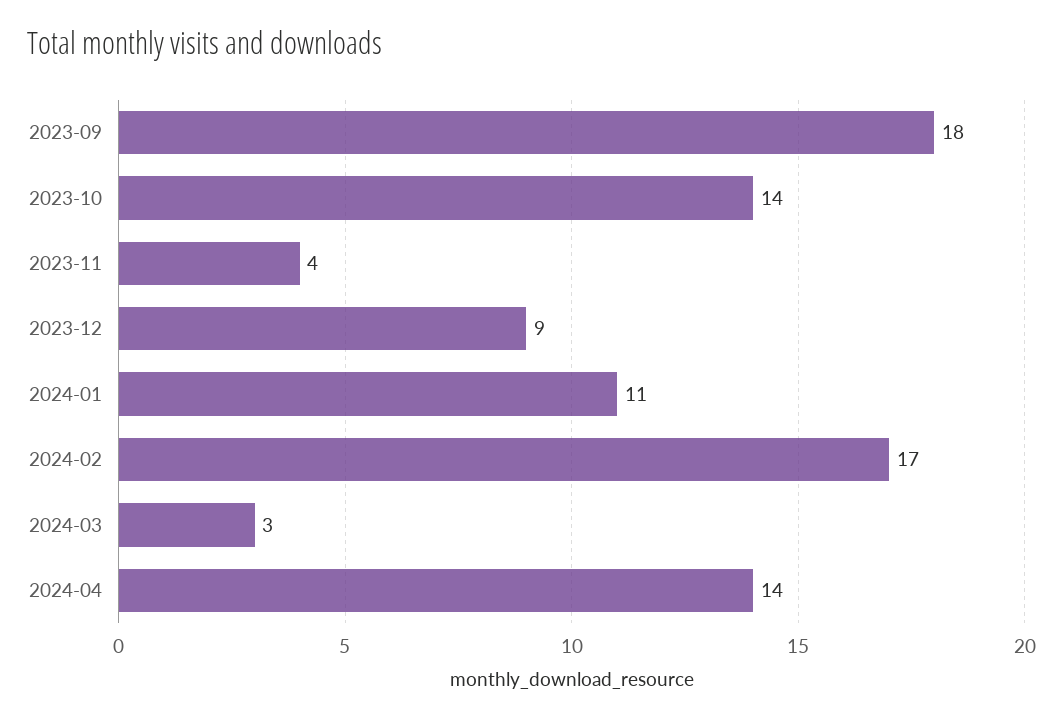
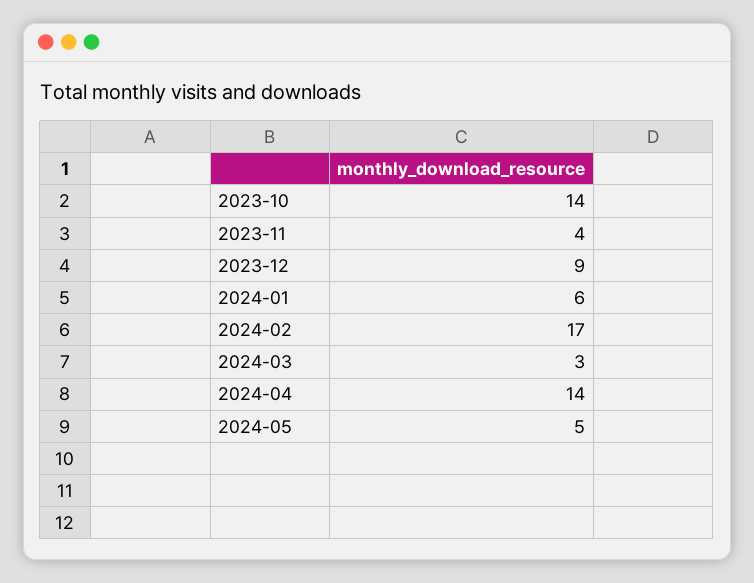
2023-09: 18 -> none
2024-01: 11 -> 6
2024-05: none -> 5

